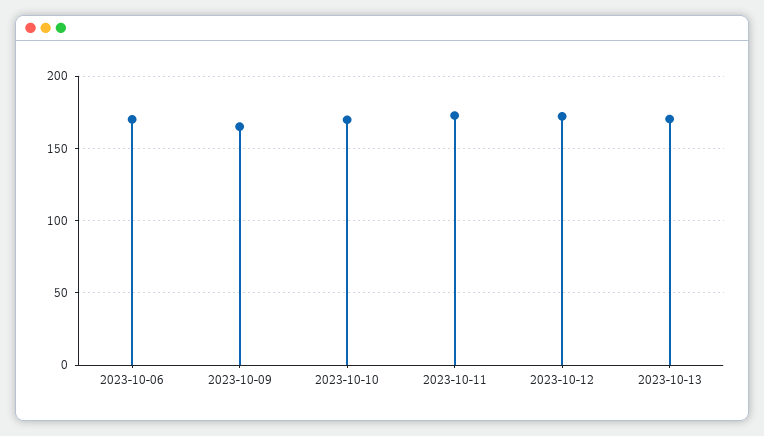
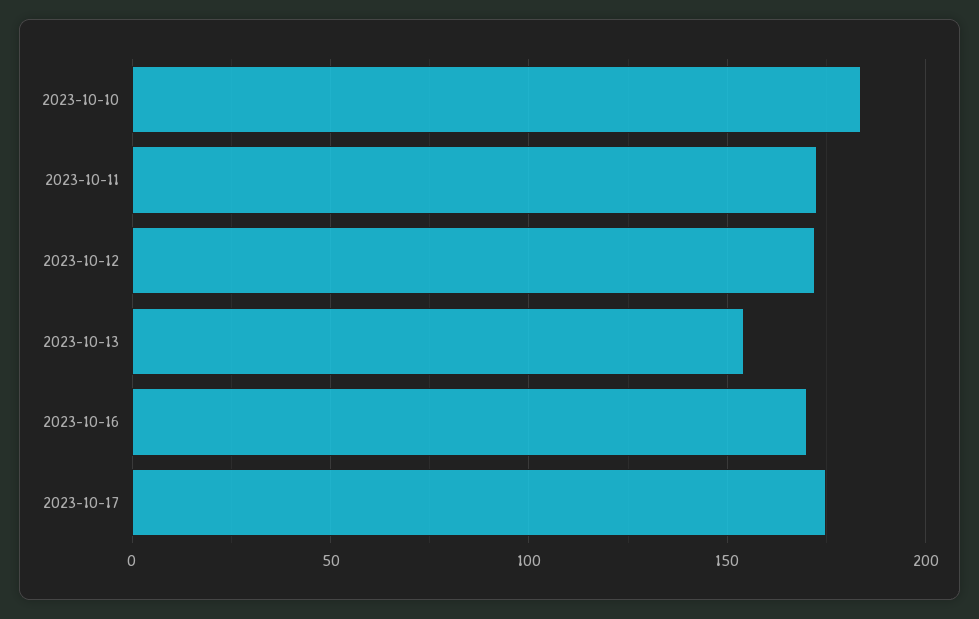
2023-10-06: 170 -> none
2023-10-09: 165 -> none
2023-10-10: 170 -> 185
2023-10-13: 170 -> 155
2023-10-16: none -> 170
2023-10-17: none -> 175

